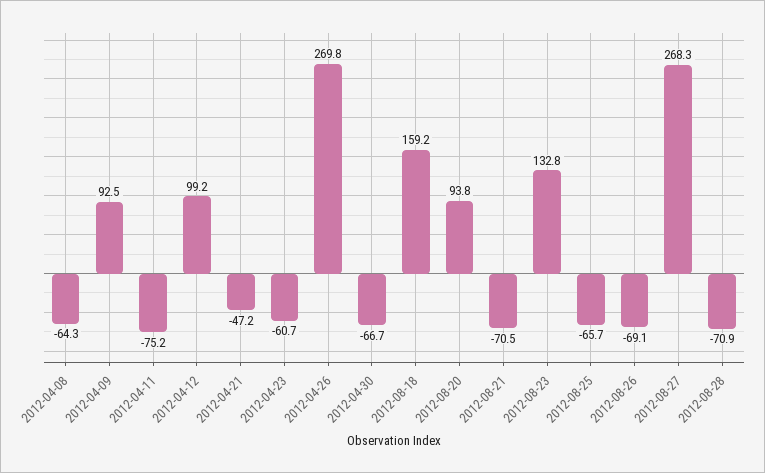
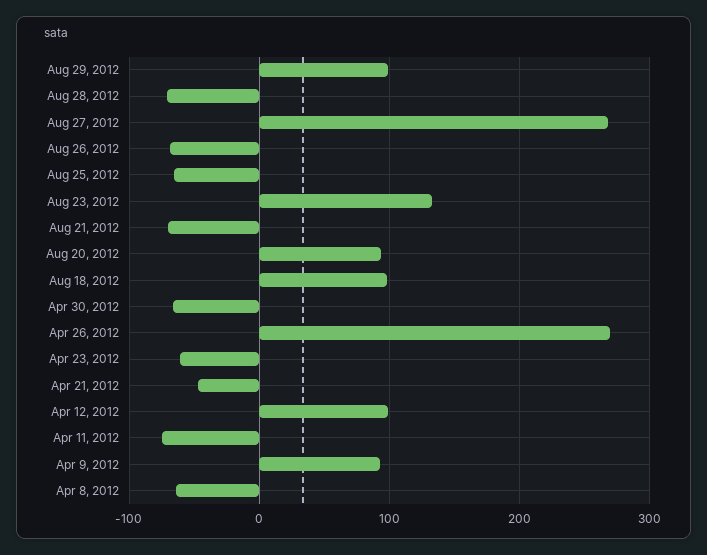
2012-08-18: 159.2 -> 100
Aug 29, 2012: none -> 100

